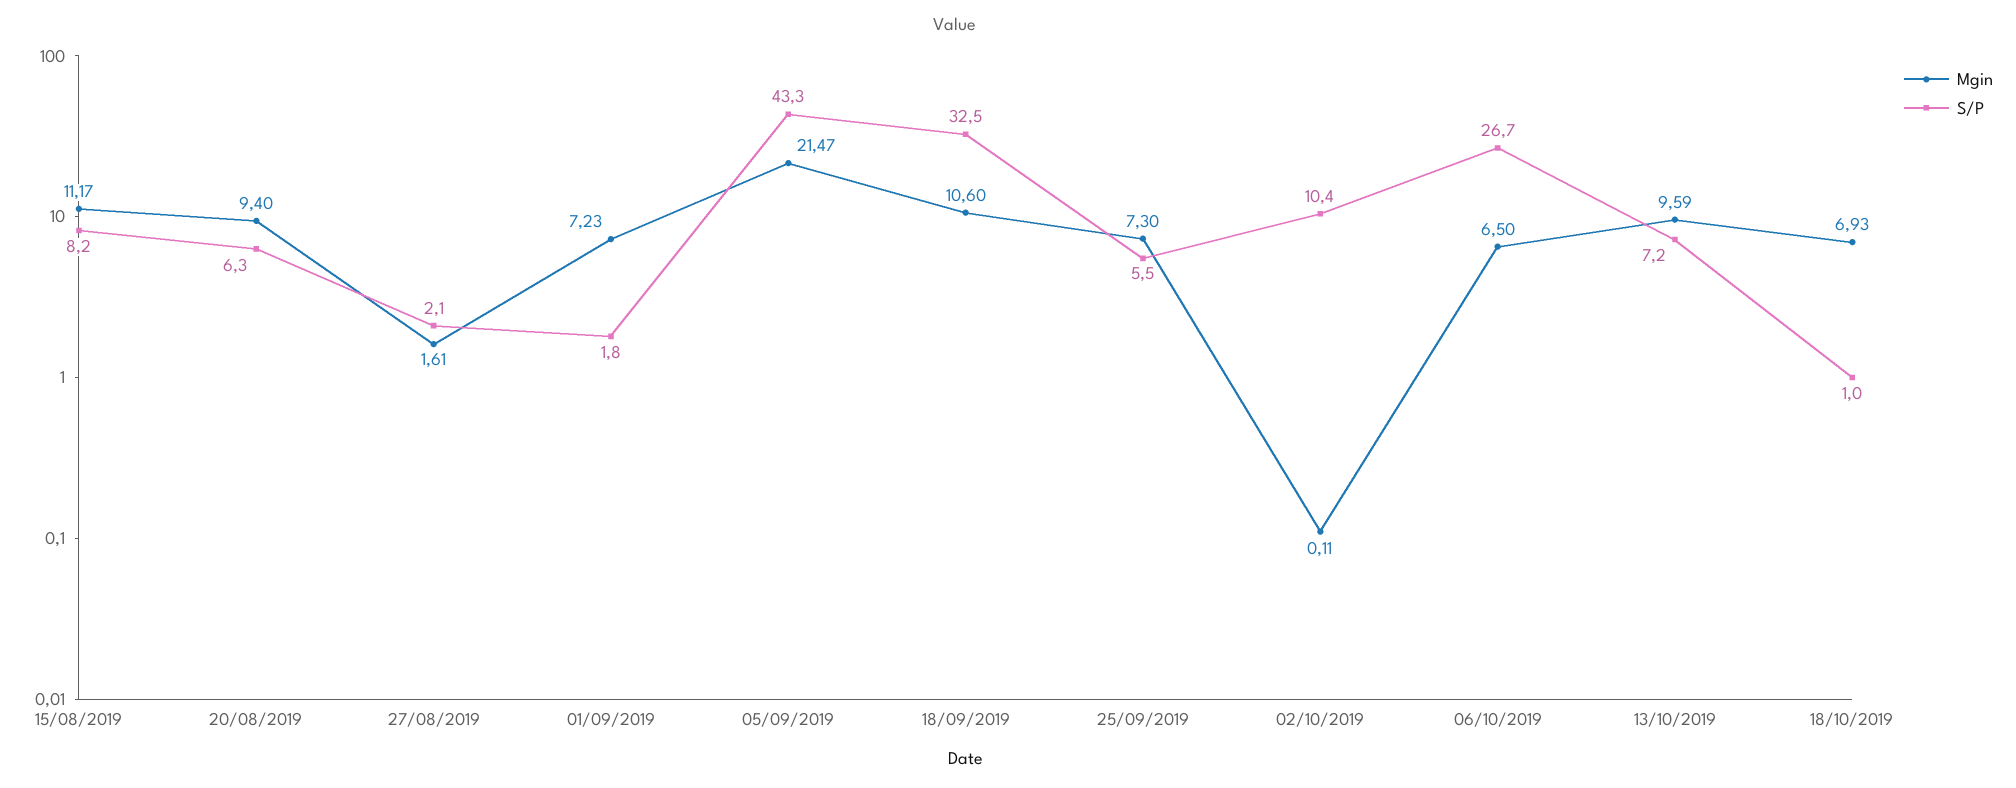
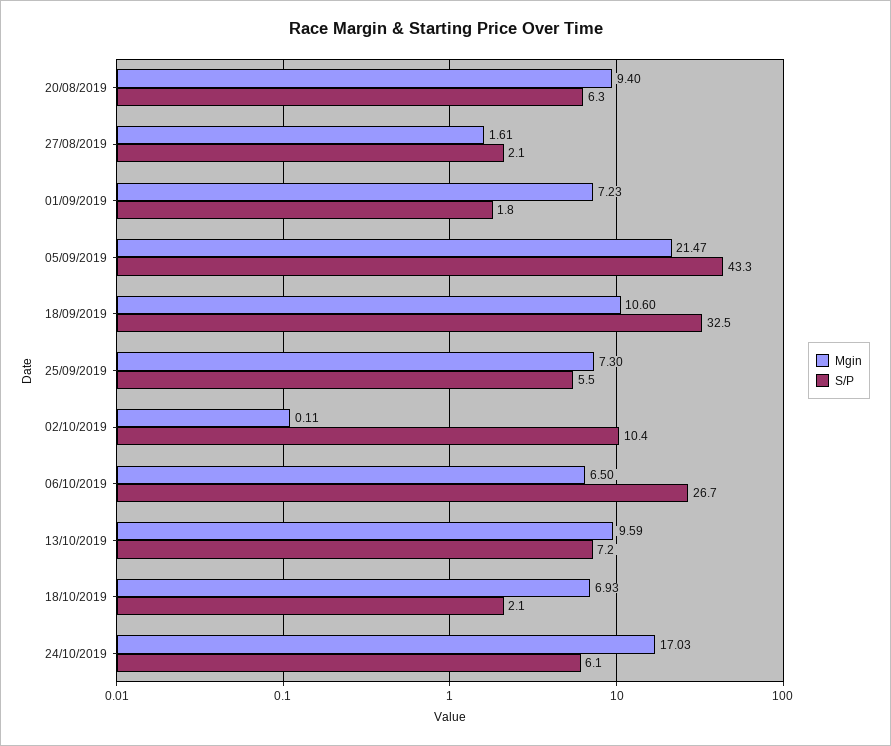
Mgin, 15/08/2019: 11.17 -> none
S/P, 15/08/2019: 8.2 -> none
S/P, 18/10/2019: 1 -> 2.1
Mgin, 24/10/2019: none -> 17.03
S/P, 24/10/2019: none -> 6.1

